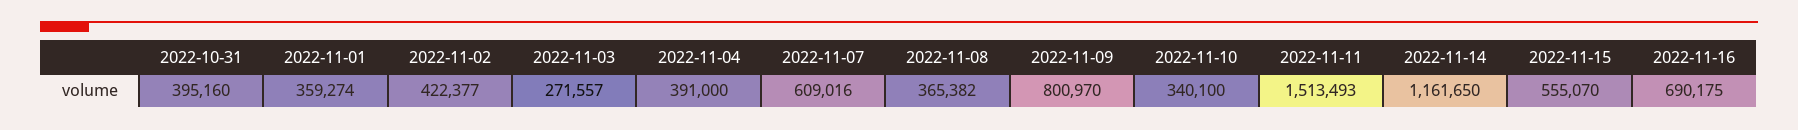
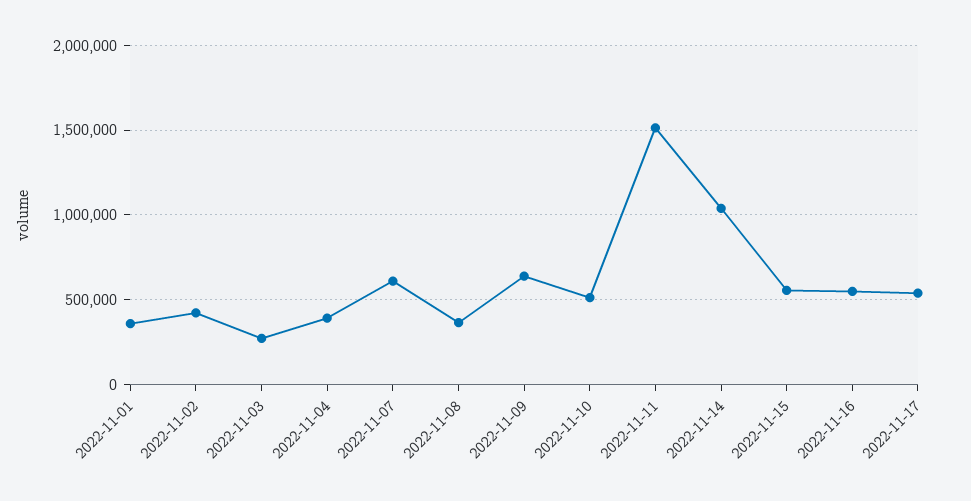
2022-10-31: 395160 -> none
2022-11-09: 800970 -> 650000
2022-11-10: 340100 -> 500000
2022-11-14: 1161650 -> 1050000
2022-11-16: 690175 -> 550000
2022-11-17: none -> 550000

